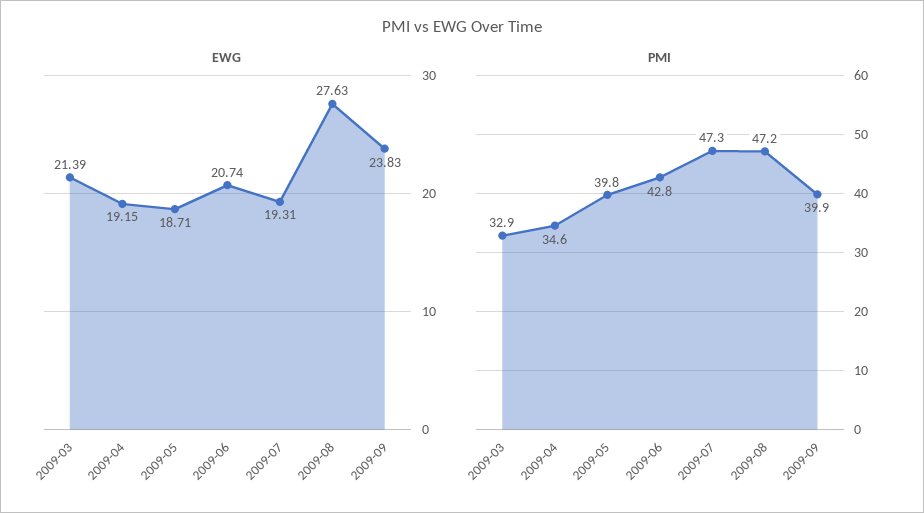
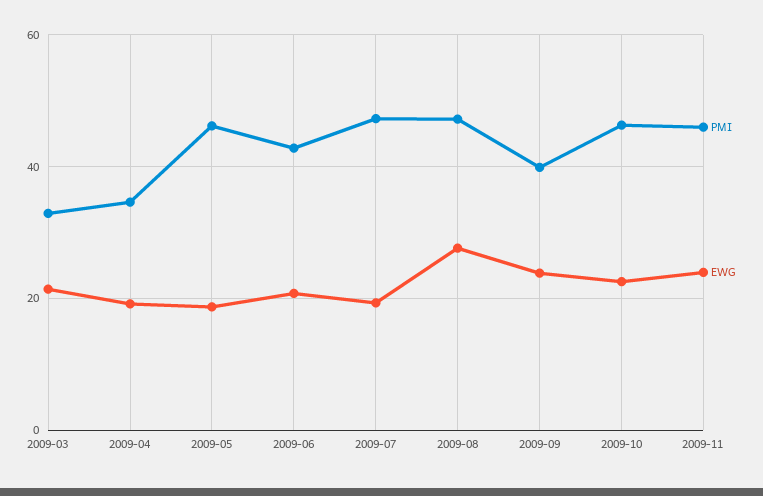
PMI, 2009-05: 39.8 -> 46
PMI, 2009-10: none -> 46
EWG, 2009-10: none -> 22
PMI, 2009-11: none -> 46
EWG, 2009-11: none -> 24

